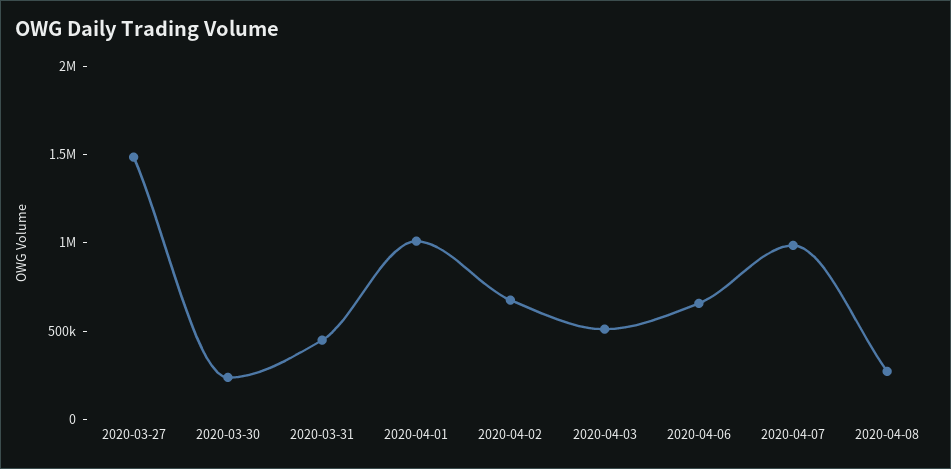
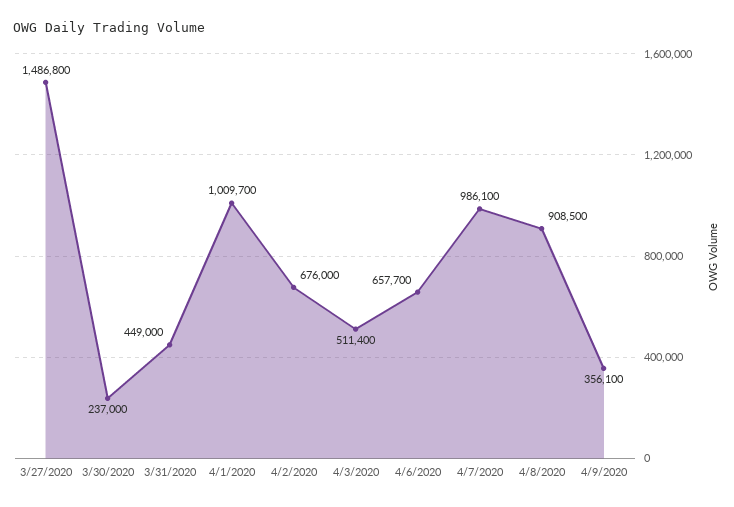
2020-04-08: 300000 -> 908500
4/9/2020: none -> 356100

